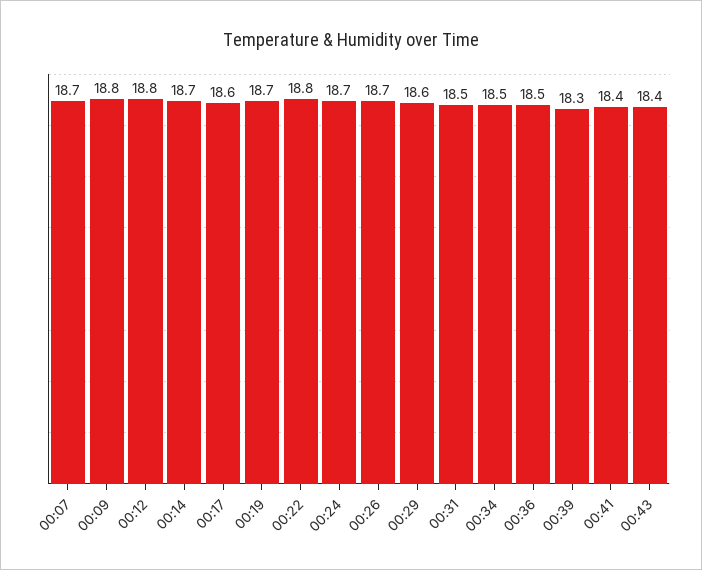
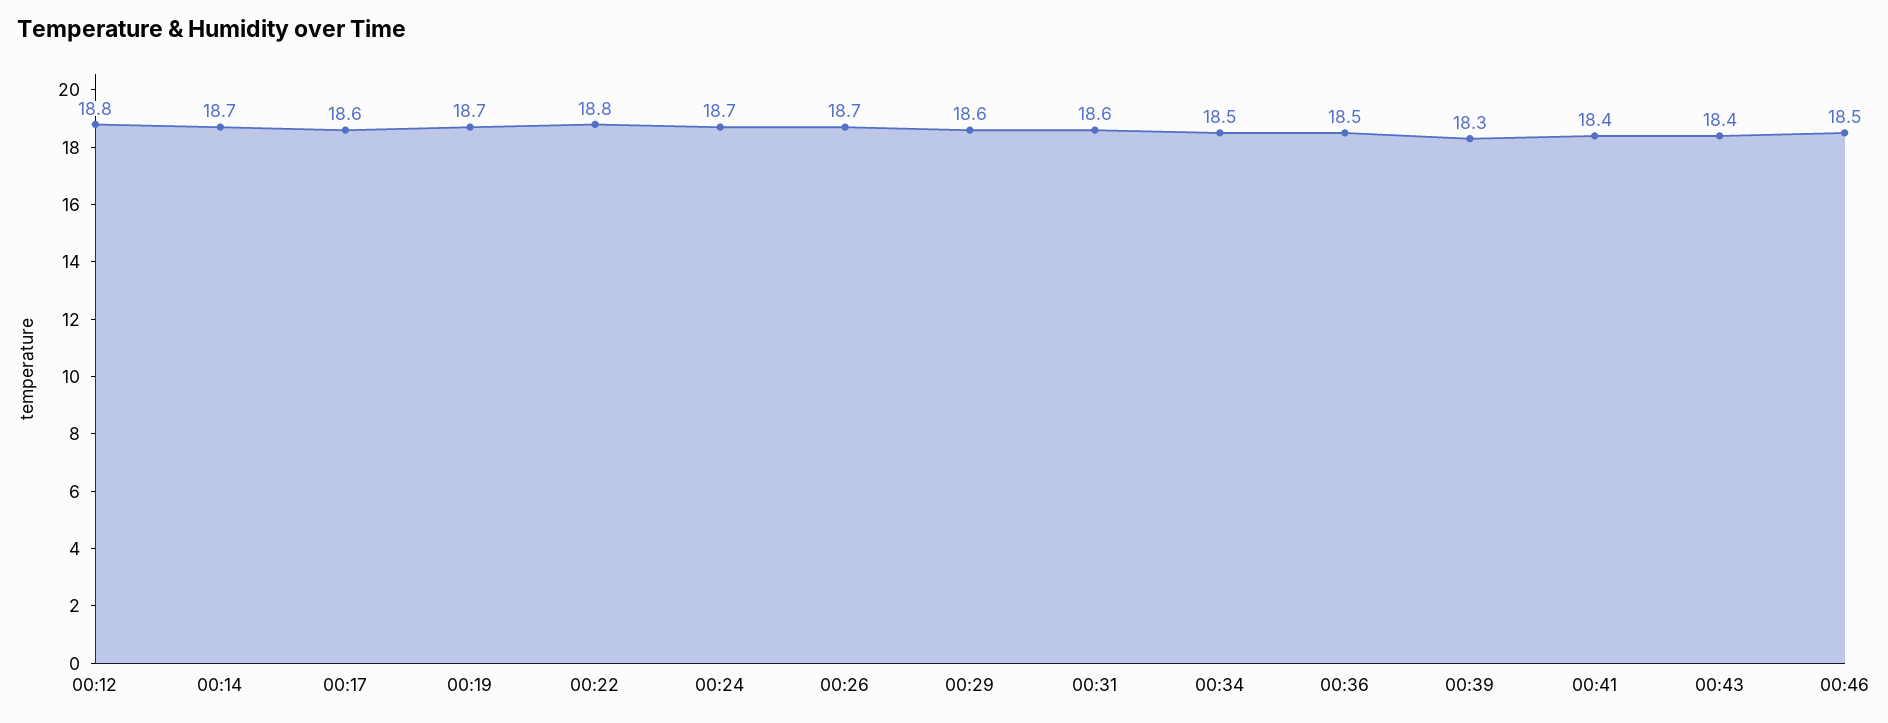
00:07: 18.7 -> none
00:09: 18.8 -> none
00:31: 18.5 -> 18.6
00:46: none -> 18.5

